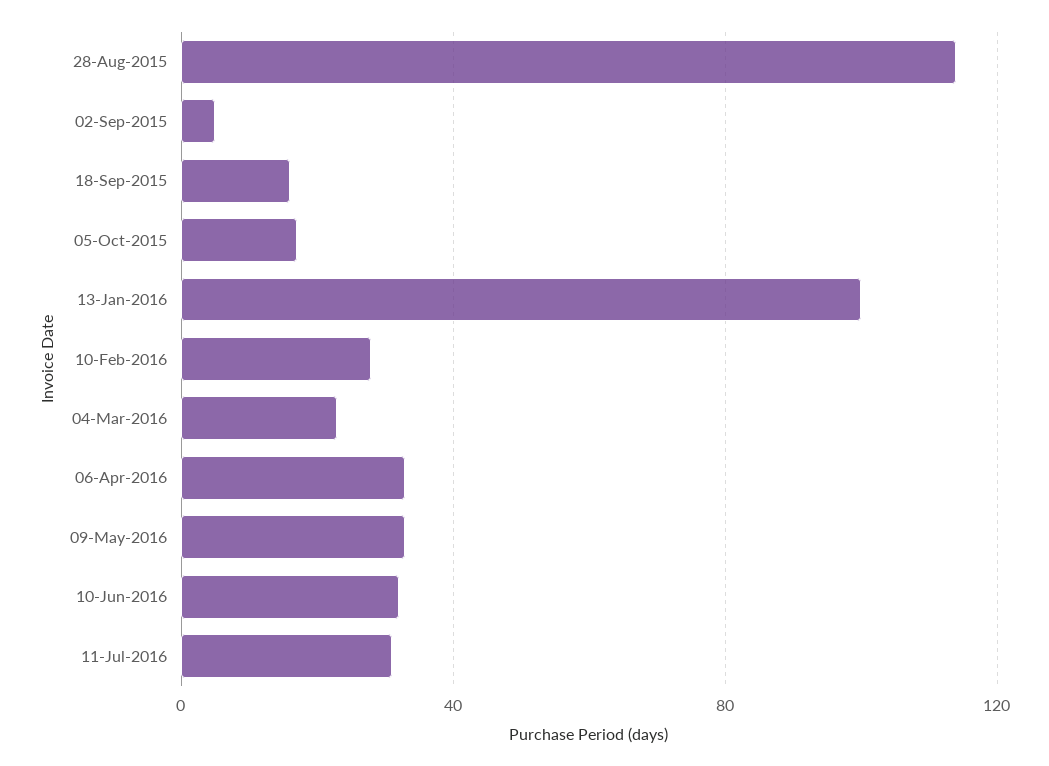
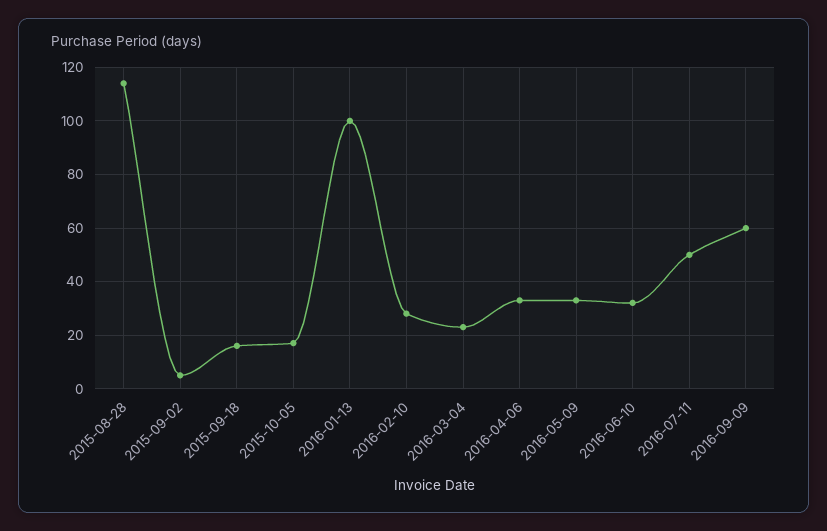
11-Jul-2016: 30 -> 50
2016-09-09: none -> 60

